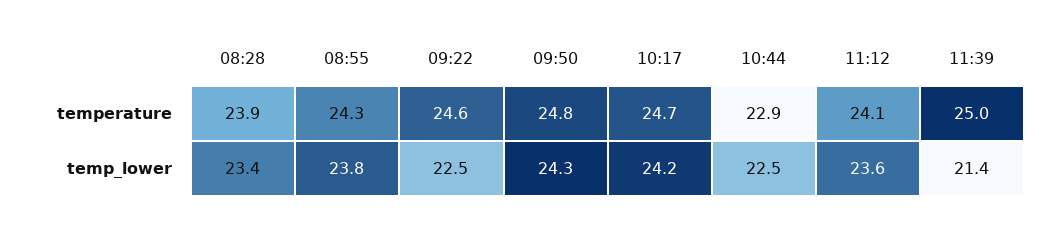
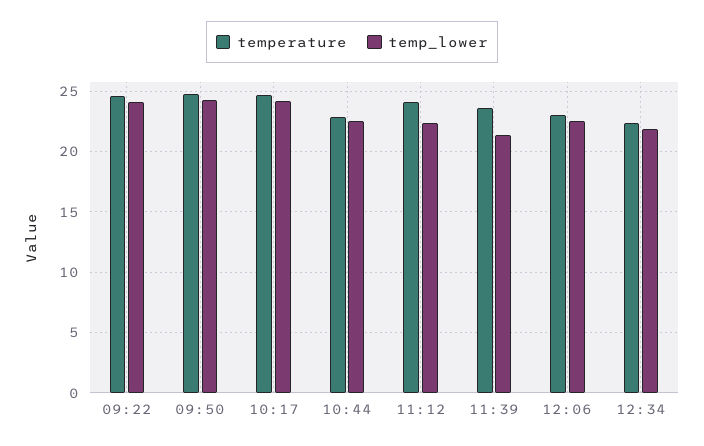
temperature, 08:28: 23.9 -> none
temperature, 08:55: 24.3 -> none
temperature, 11:39: 25 -> 23.5
temp_lower, 08:28: 23.4 -> none
temp_lower, 08:55: 23.8 -> none
temp_lower, 09:22: 22.5 -> 24
temp_lower, 11:12: 23.6 -> 22.5
temperature, 12:06: none -> 23
temp_lower, 12:06: none -> 22.5
temperature, 12:34: none -> 22.5
temp_lower, 12:34: none -> 22

